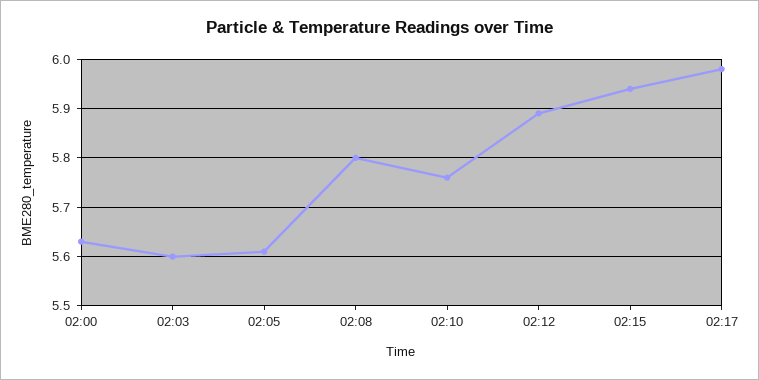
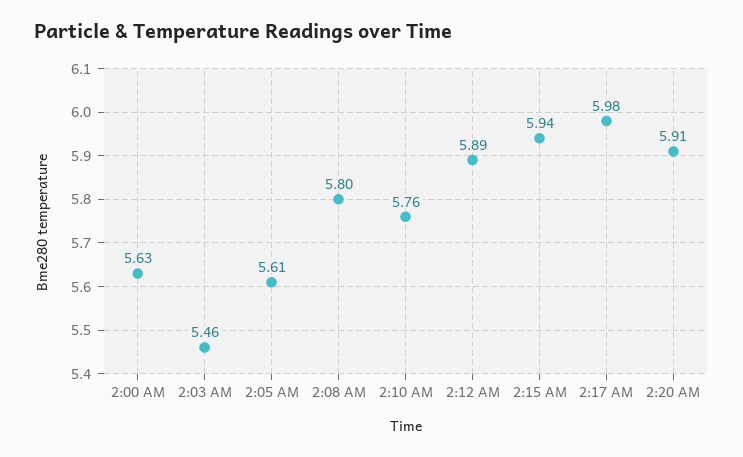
02:03: 5.6 -> 5.46
2:20 AM: none -> 5.91

